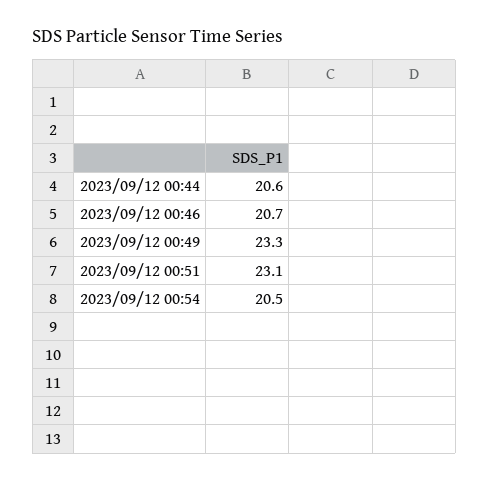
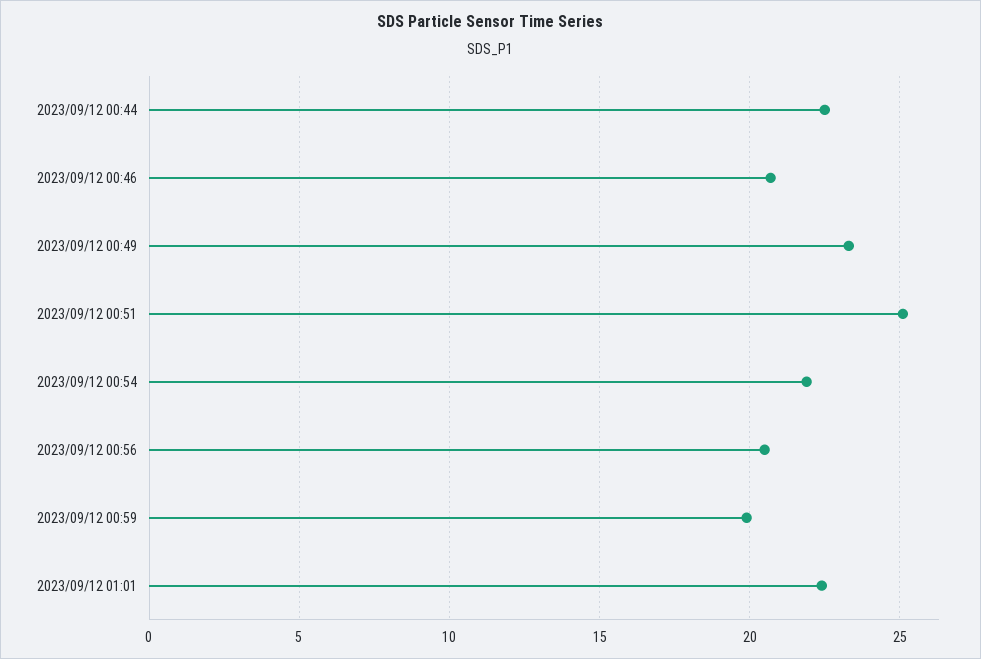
2023/09/12 00:44: 20.6 -> 22.5
2023/09/12 00:51: 23.1 -> 25
2023/09/12 00:54: 20.5 -> 22
2023/09/12 00:56: none -> 20.5
2023/09/12 00:59: none -> 20
2023/09/12 01:01: none -> 22.5

